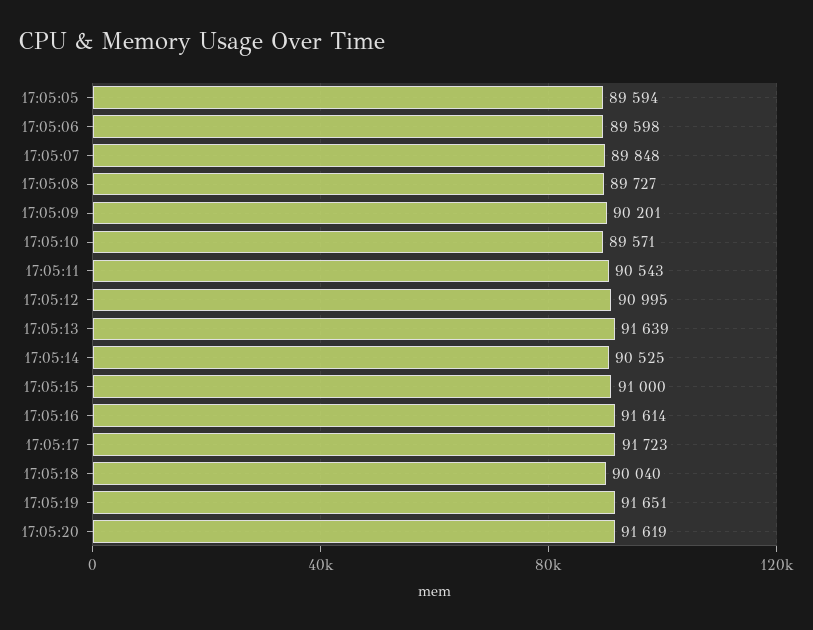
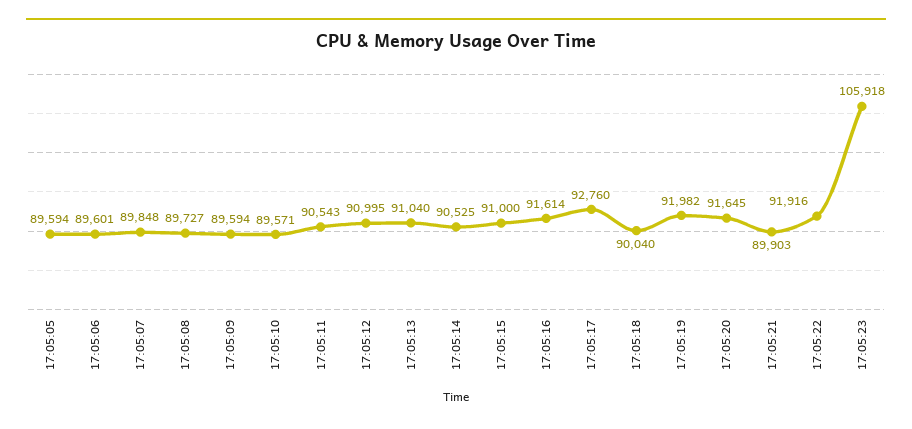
17:05:06: 89598 -> 89601
17:05:09: 90201 -> 89594
17:05:13: 91639 -> 91040
17:05:17: 91723 -> 92760
17:05:19: 91651 -> 91982
17:05:20: 91619 -> 91645
17:05:21: none -> 89903
17:05:22: none -> 91916
17:05:23: none -> 105918

